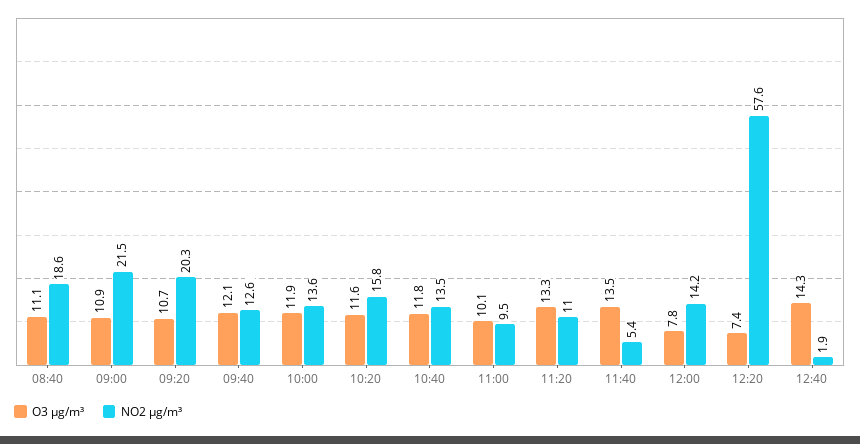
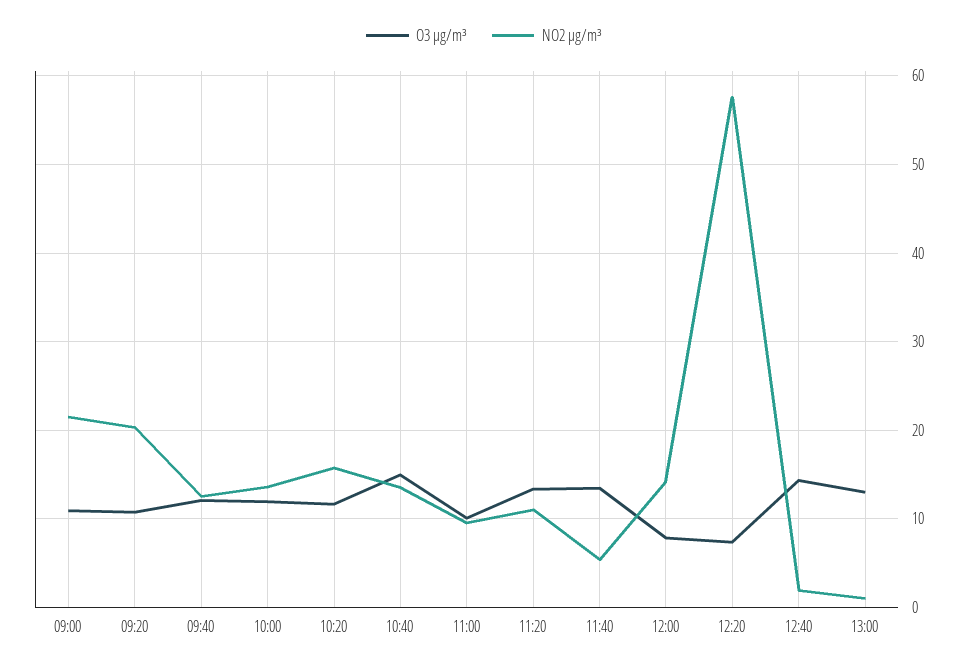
O3 µg/m³, 08:40: 11.1 -> none
NO2 µg/m³, 08:40: 18.6 -> none
O3 µg/m³, 10:40: 11.8 -> 15
O3 µg/m³, 13:00: none -> 13
NO2 µg/m³, 13:00: none -> 1

